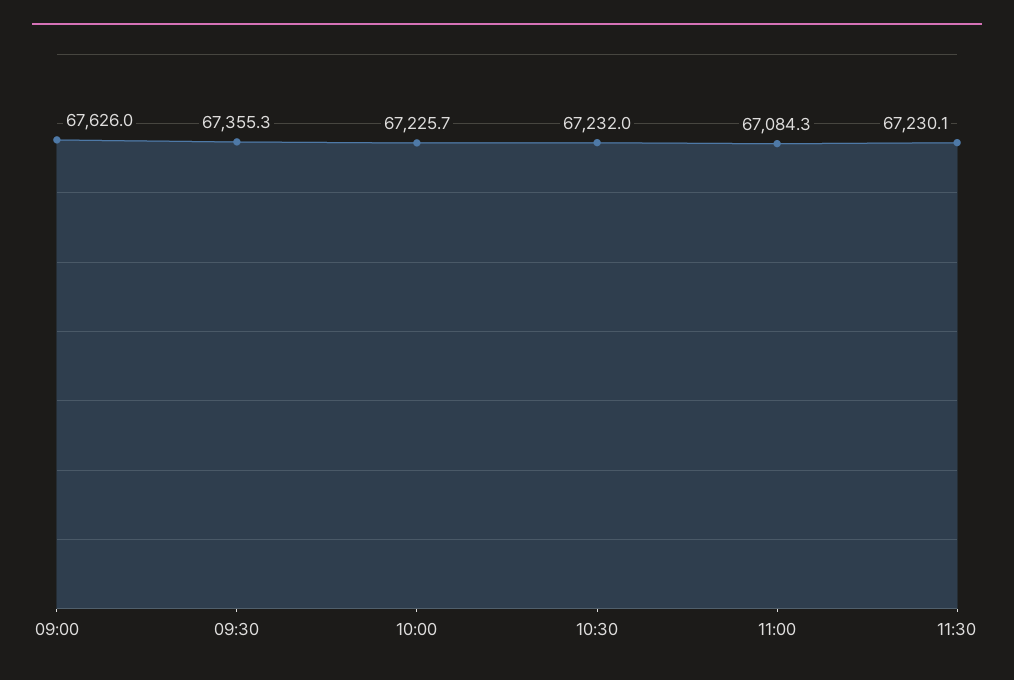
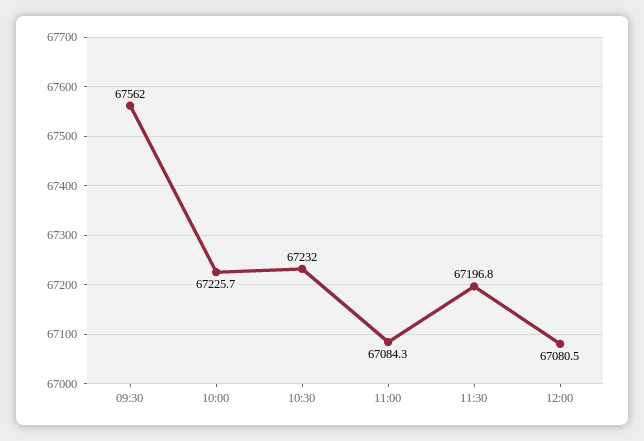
09:00: 67626 -> none
09:30: 67355.3 -> 67562
11:30: 67230.1 -> 67196.8
12:00: none -> 67080.5

